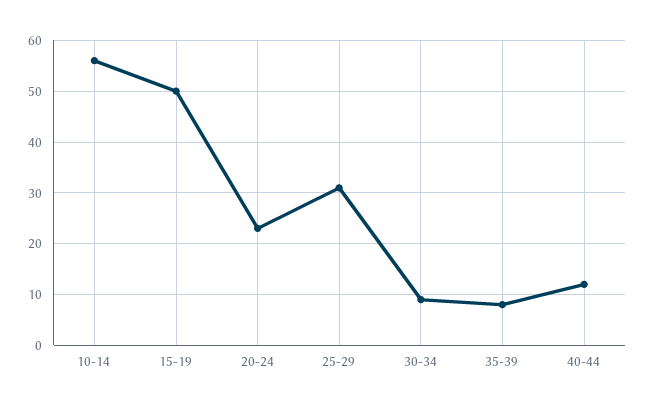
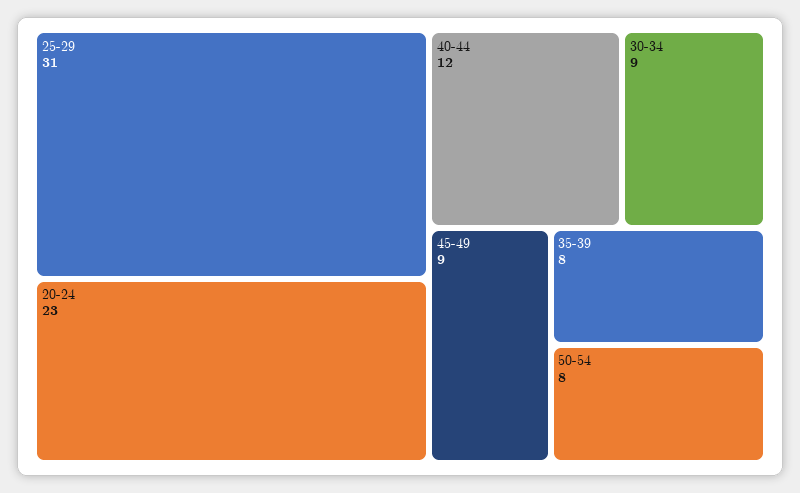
10-14: 55 -> none
15-19: 50 -> none
45-49: none -> 9
50-54: none -> 8

